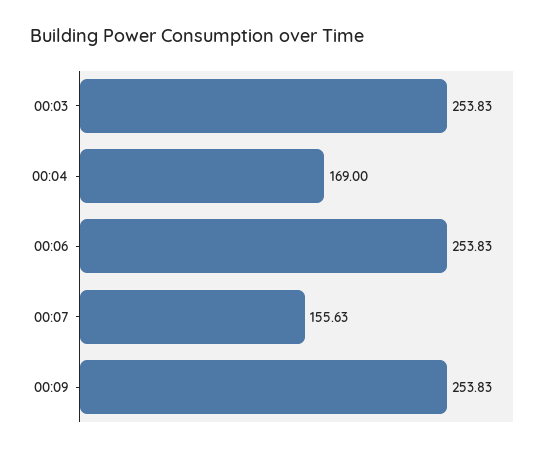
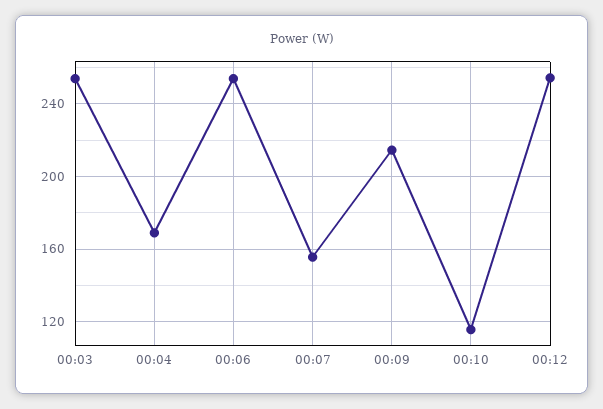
00:09: 253.83 -> 215
00:10: none -> 115
00:12: none -> 255

